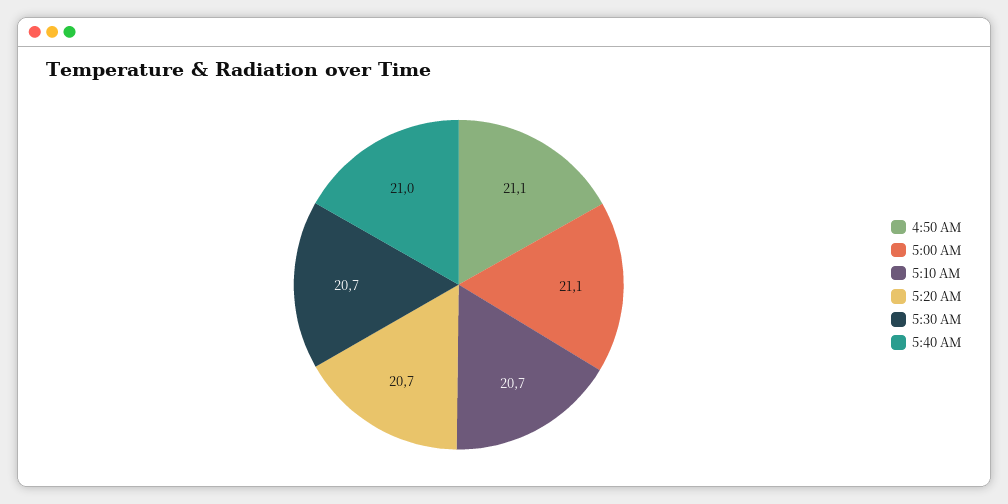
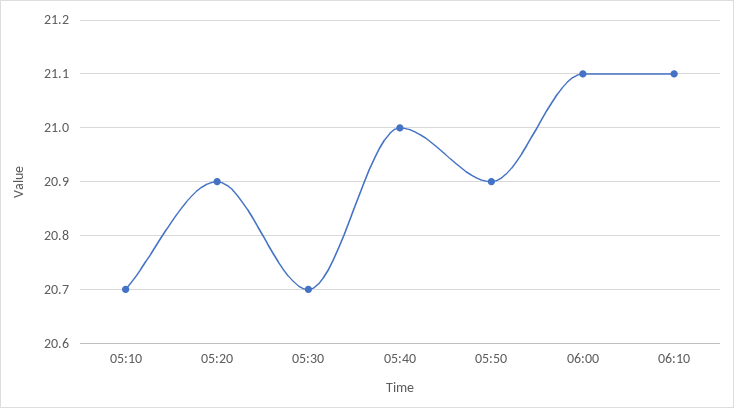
4:50 AM: 21.1 -> none
5:00 AM: 21.1 -> none
5:20 AM: 20.7 -> 20.9
05:50: none -> 20.9
06:00: none -> 21.1
06:10: none -> 21.1

